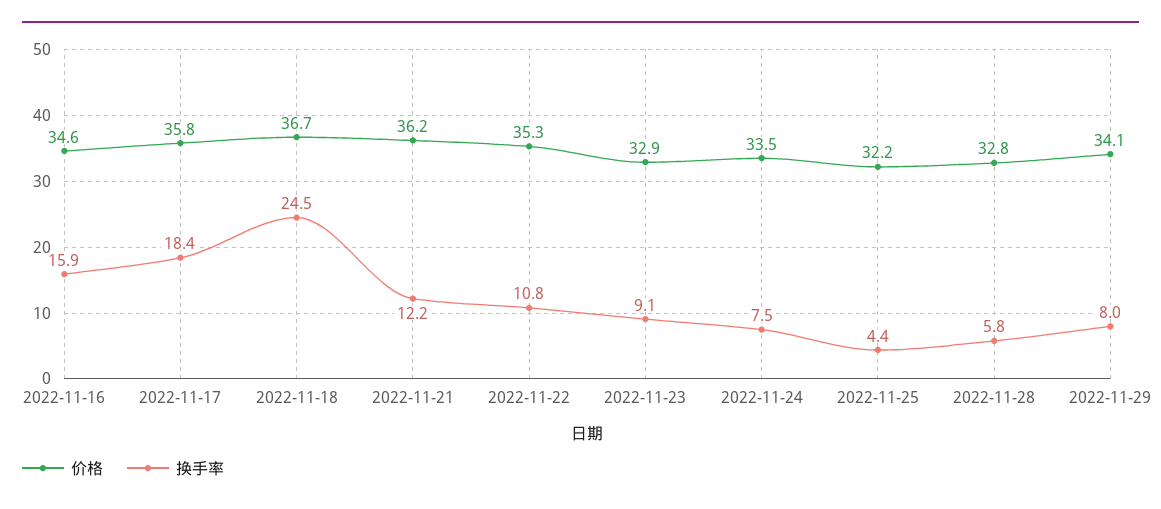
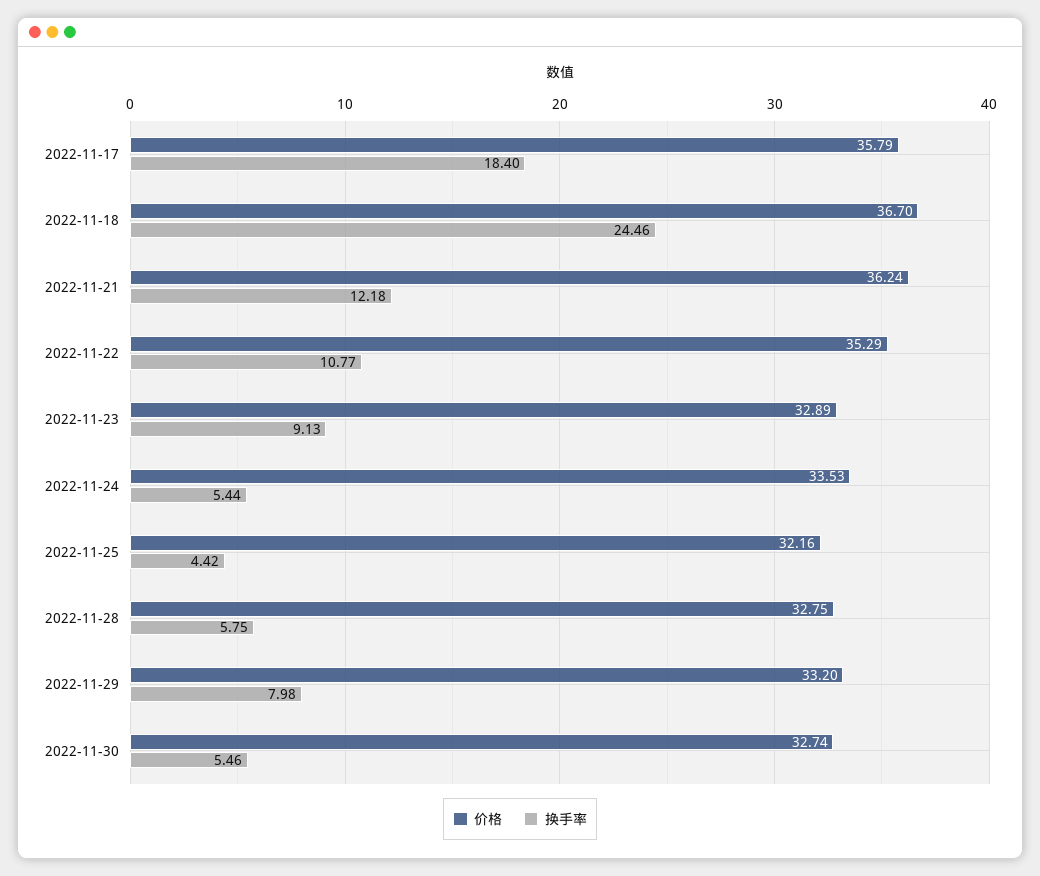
价格, 2022-11-16: 34.6 -> none
换手率, 2022-11-16: 15.9 -> none
换手率, 2022-11-24: 7.5 -> 5.44
价格, 2022-11-29: 34.1 -> 33.2
价格, 2022-11-30: none -> 32.74
换手率, 2022-11-30: none -> 5.46

